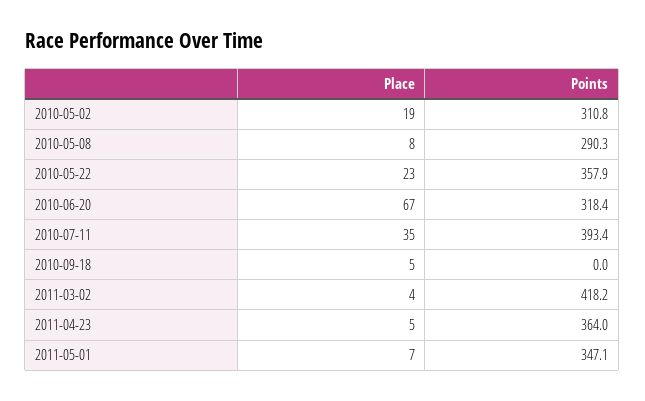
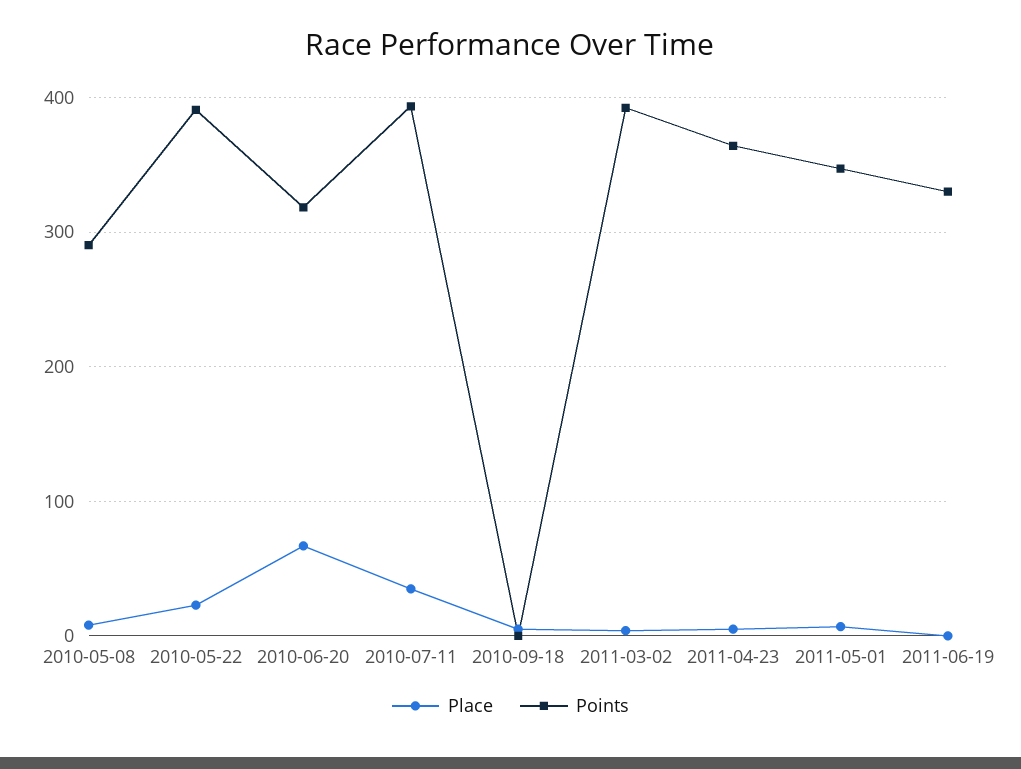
Place, 2010-05-02: 19 -> none
Points, 2010-05-02: 310.8 -> none
Points, 2010-05-22: 357.9 -> 390
Points, 2011-03-02: 418.2 -> 390
Place, 2011-06-19: none -> 0
Points, 2011-06-19: none -> 330

